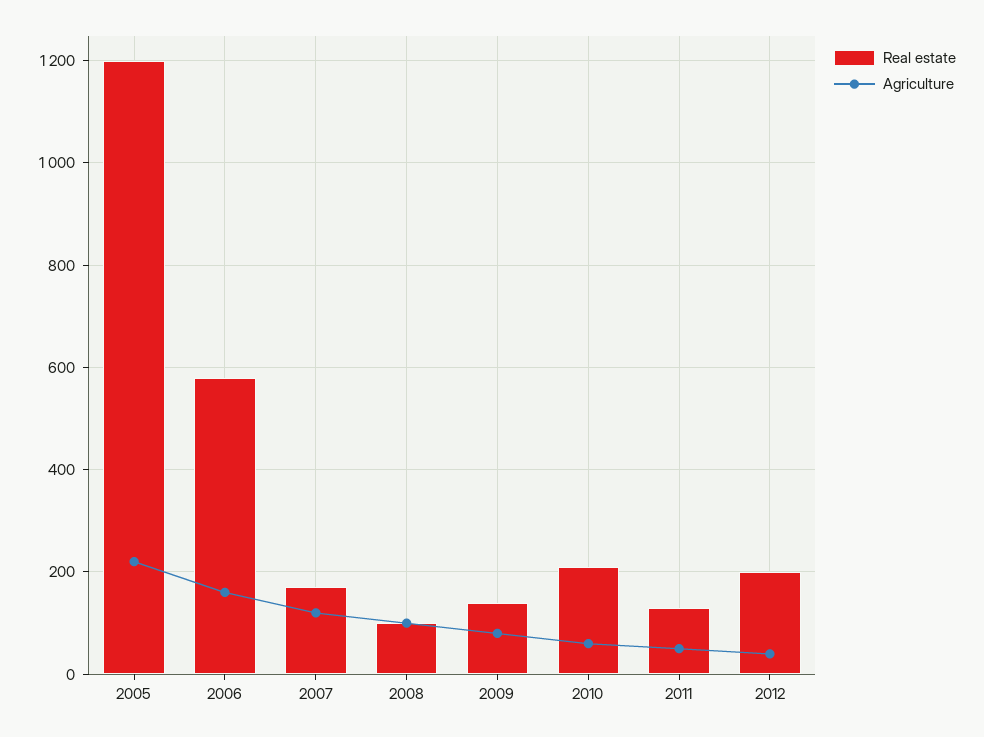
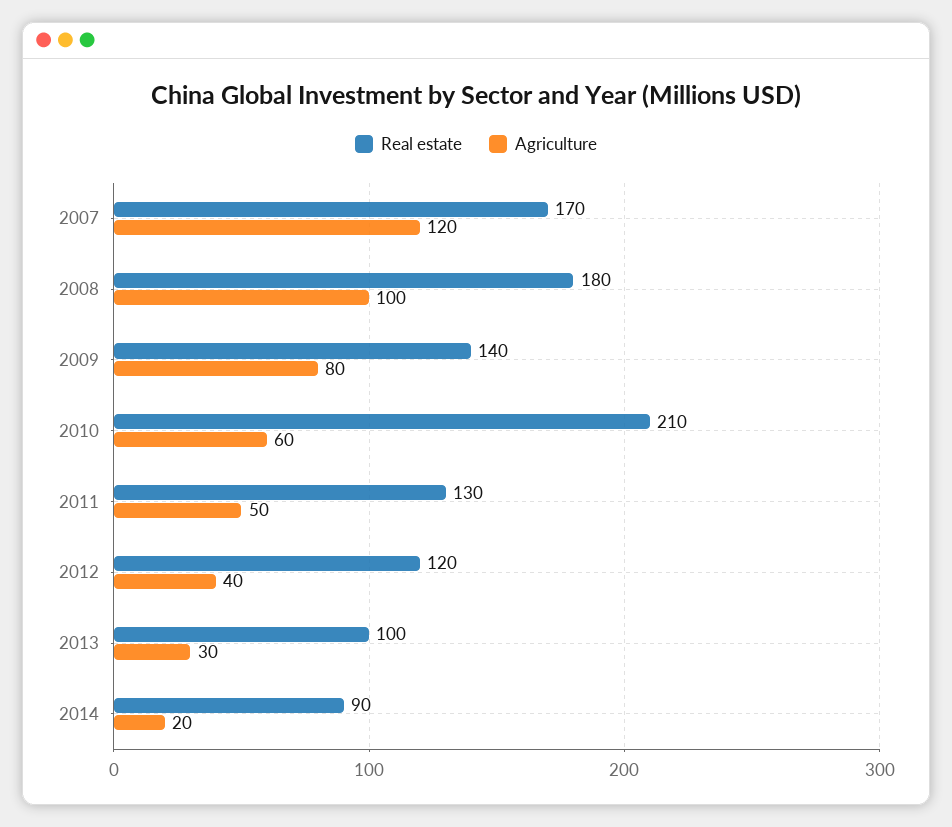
Real estate, 2005: 1200 -> none
Agriculture, 2005: 220 -> none
Real estate, 2006: 580 -> none
Agriculture, 2006: 160 -> none
Real estate, 2008: 100 -> 180
Real estate, 2012: 200 -> 120
Real estate, 2013: none -> 100
Agriculture, 2013: none -> 30
Real estate, 2014: none -> 90
Agriculture, 2014: none -> 20

